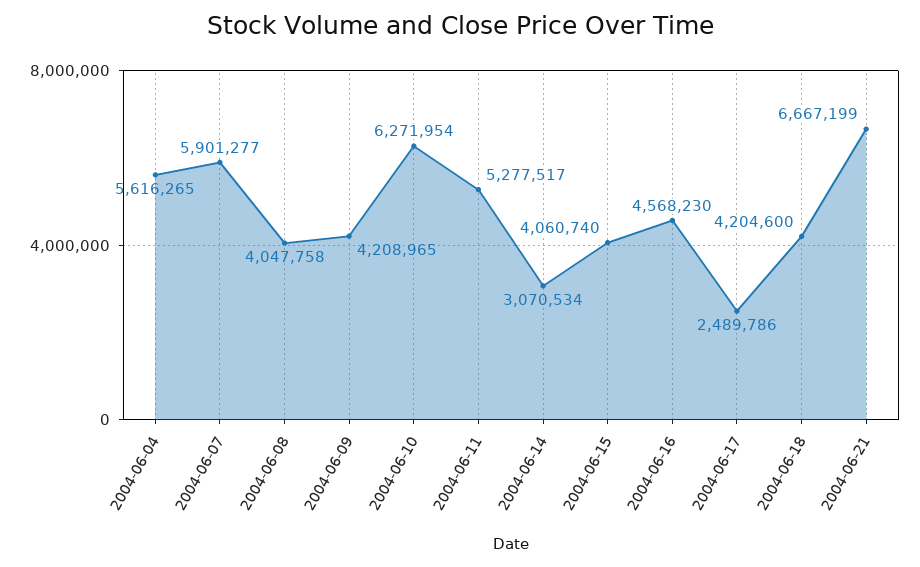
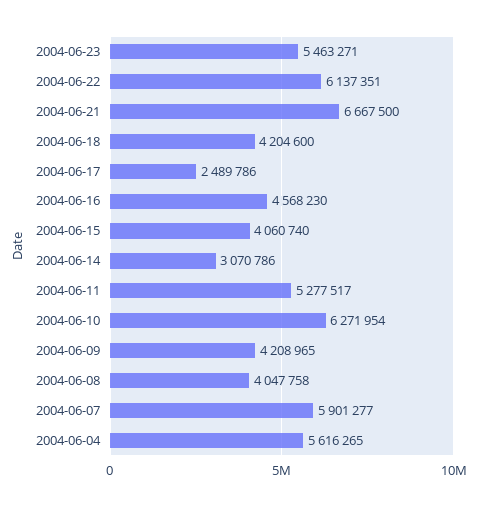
2004-06-14: 3070534 -> 3070786
2004-06-21: 6667199 -> 6667500
2004-06-23: none -> 5463271
2004-06-22: none -> 6137351

